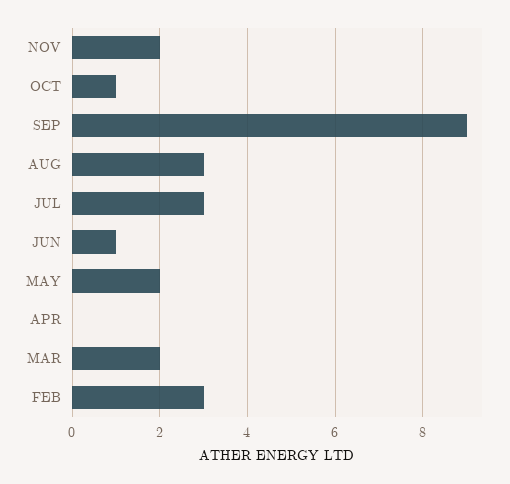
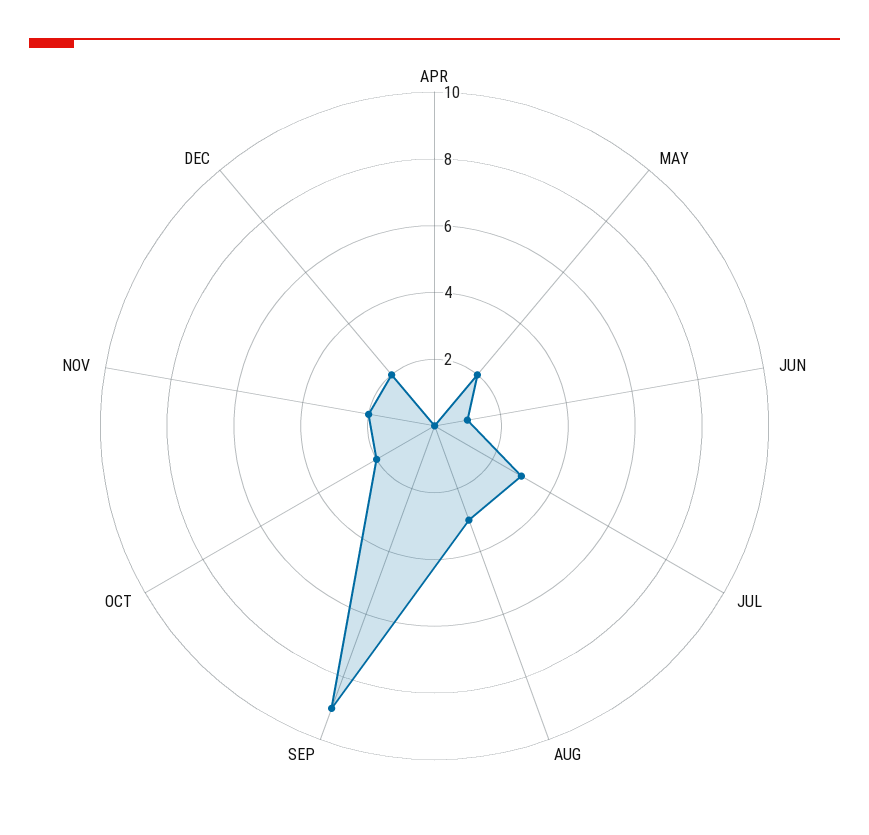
OCT: 1 -> 2
MAR: 2 -> none
FEB: 3 -> none
DEC: none -> 2

